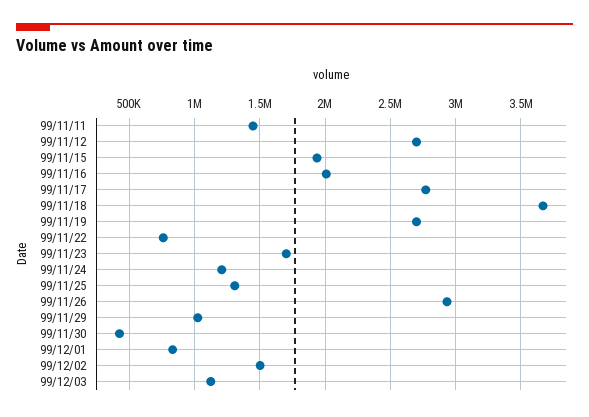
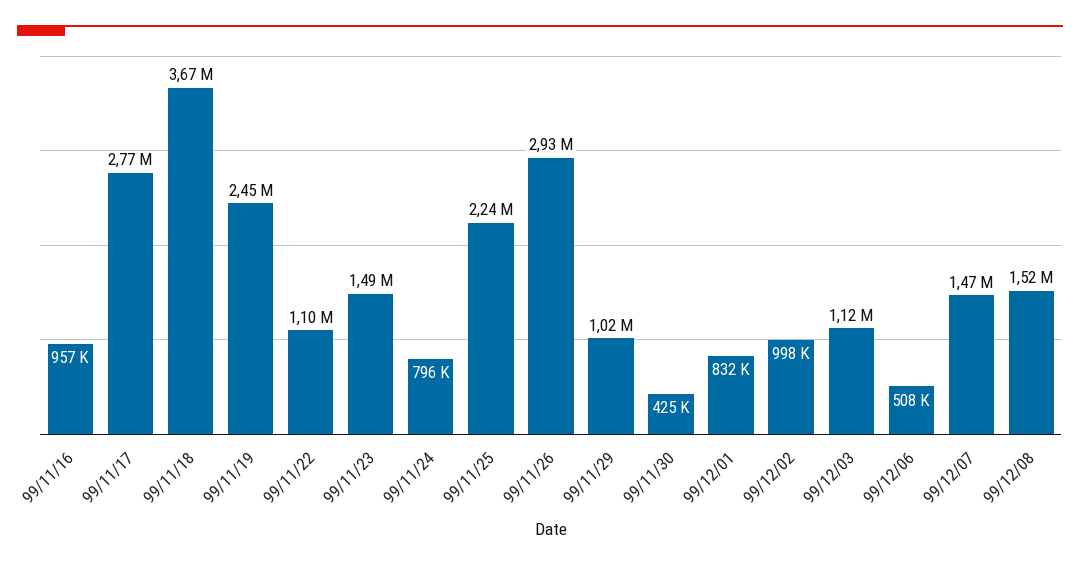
99/11/11: 1450000 -> none
99/11/12: 2700000 -> none
99/11/15: 1950000 -> none
99/11/16: 2000000 -> 957000
99/11/19: 2700000 -> 2450000
99/11/22: 750000 -> 1100000
99/11/23: 1700000 -> 1490000
99/11/24: 1200000 -> 796000
99/11/25: 1300000 -> 2240000
99/12/02: 1500000 -> 998000
99/12/06: none -> 508000
99/12/07: none -> 1470000
99/12/08: none -> 1520000

